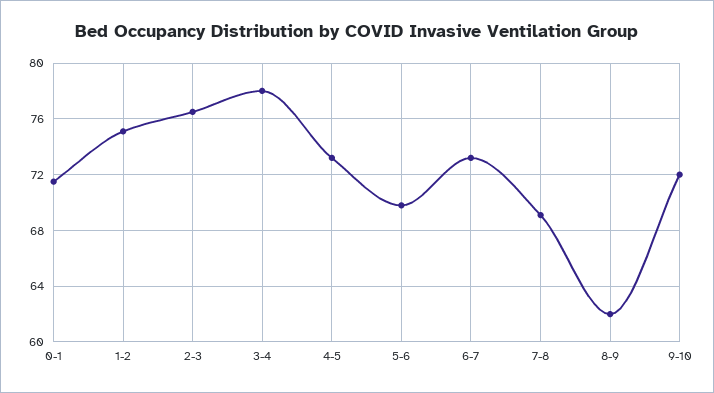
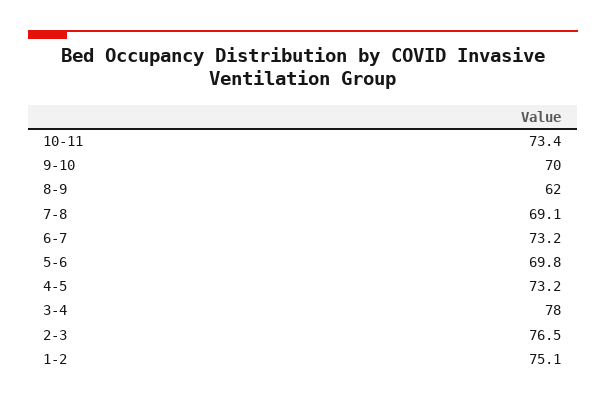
0-1: 71.5 -> none
9-10: 72 -> 70
10-11: none -> 73.4

